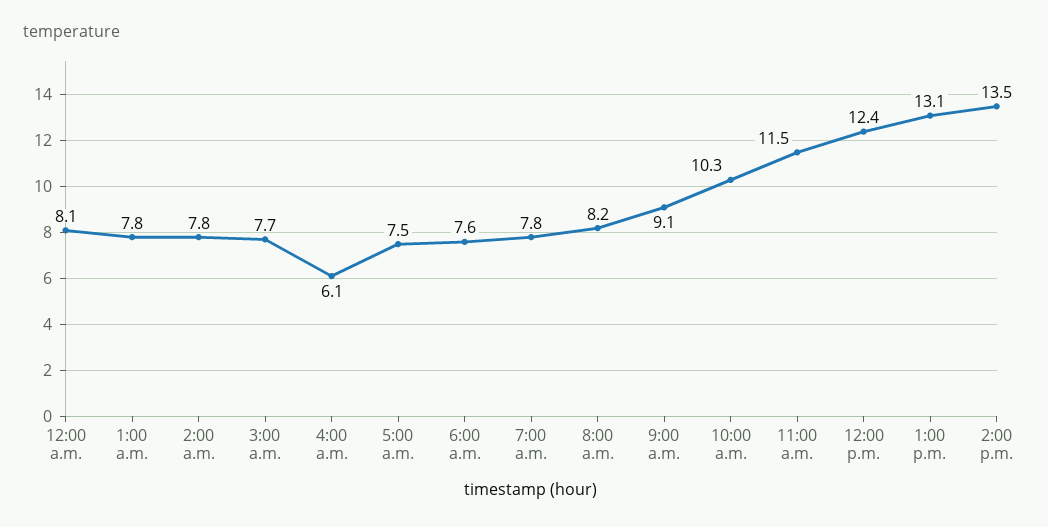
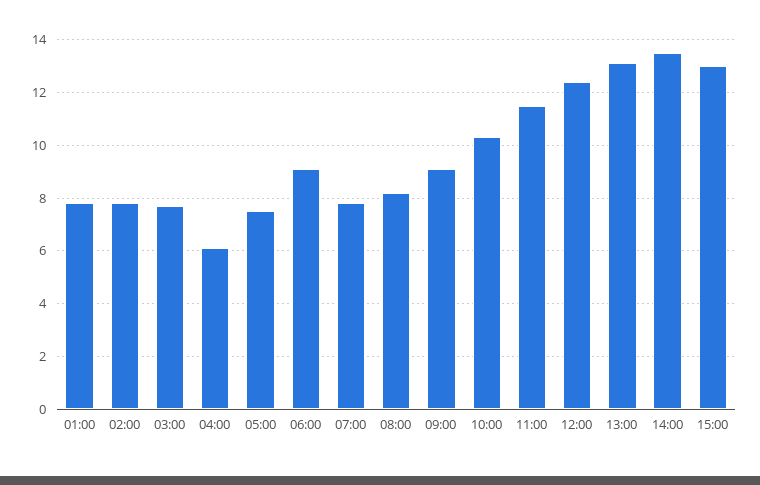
12:00 a.m.: 8.1 -> none
6:00 a.m.: 7.6 -> 9
15:00: none -> 13

